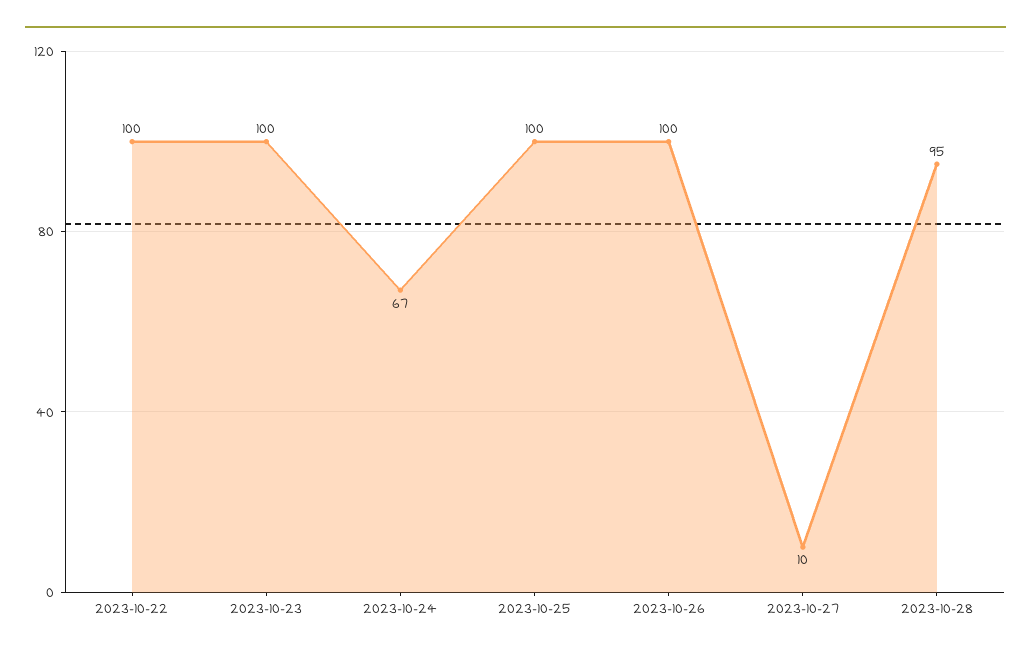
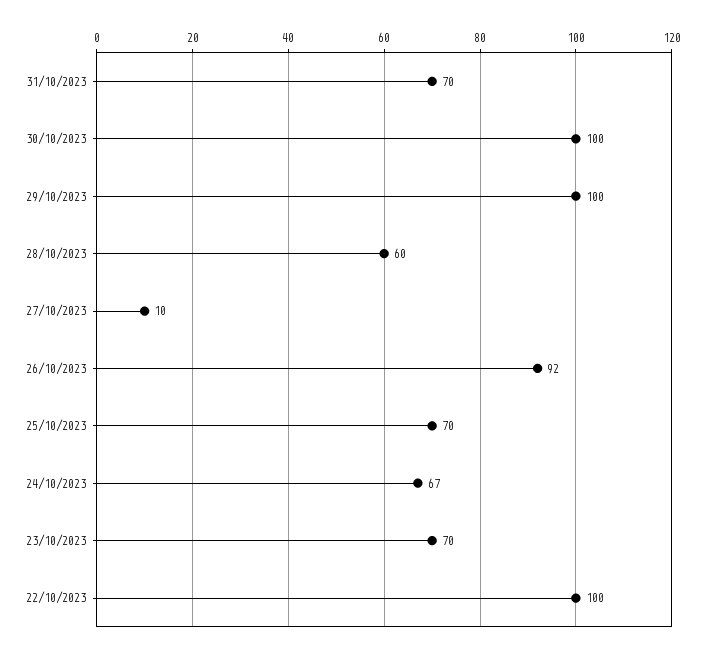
2023-10-23: 100 -> 70
2023-10-25: 100 -> 70
2023-10-26: 100 -> 92
2023-10-28: 95 -> 60
31/10/2023: none -> 70
30/10/2023: none -> 100
29/10/2023: none -> 100

